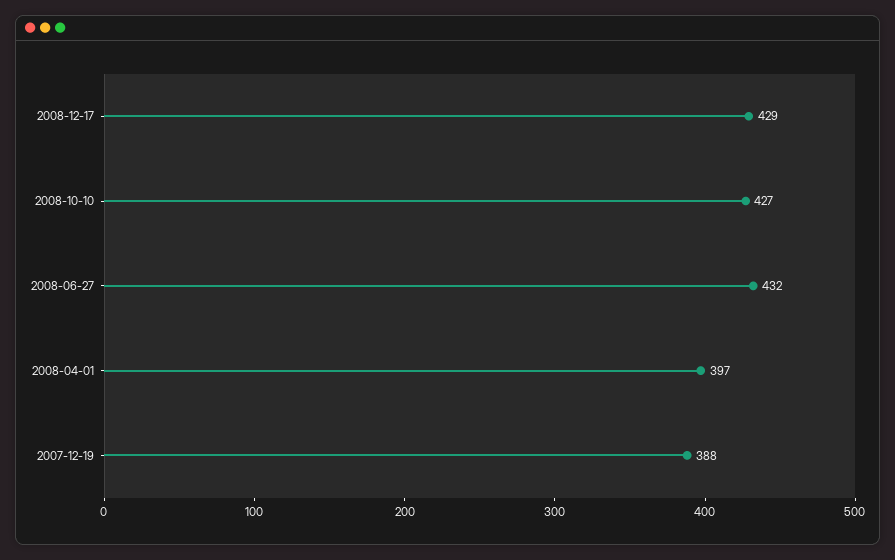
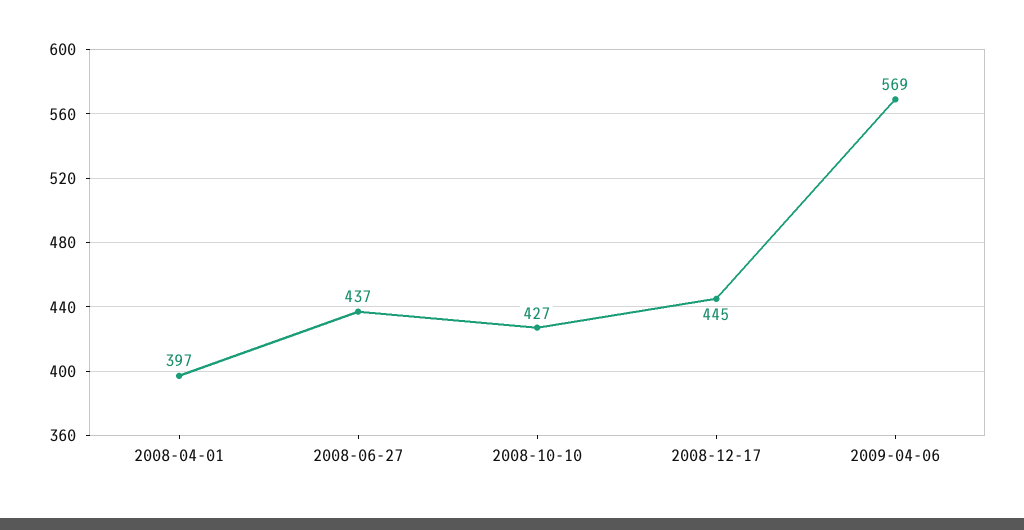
2008-12-17: 429 -> 445
2008-06-27: 432 -> 437
2007-12-19: 388 -> none
2009-04-06: none -> 569

